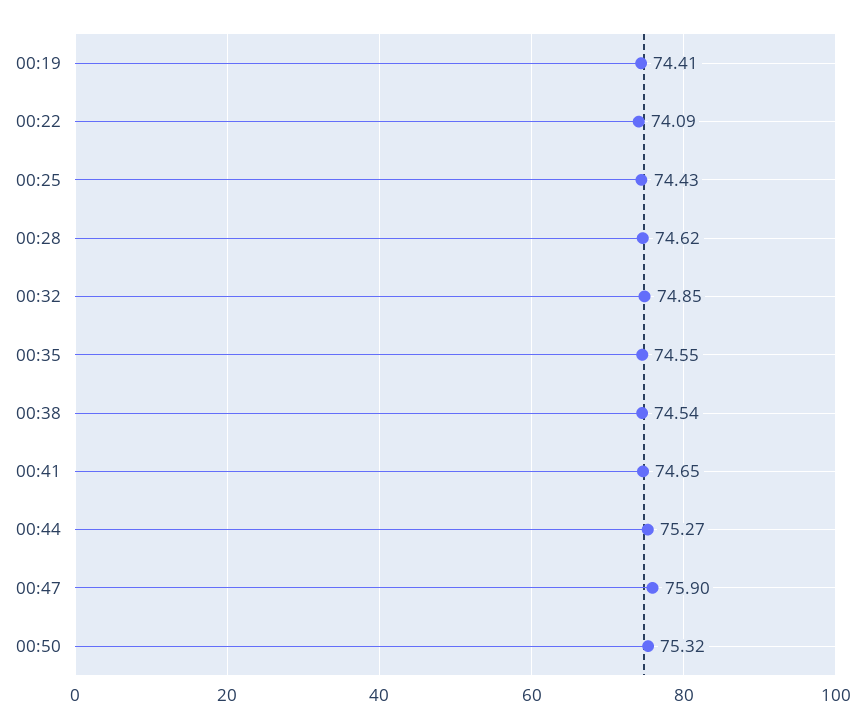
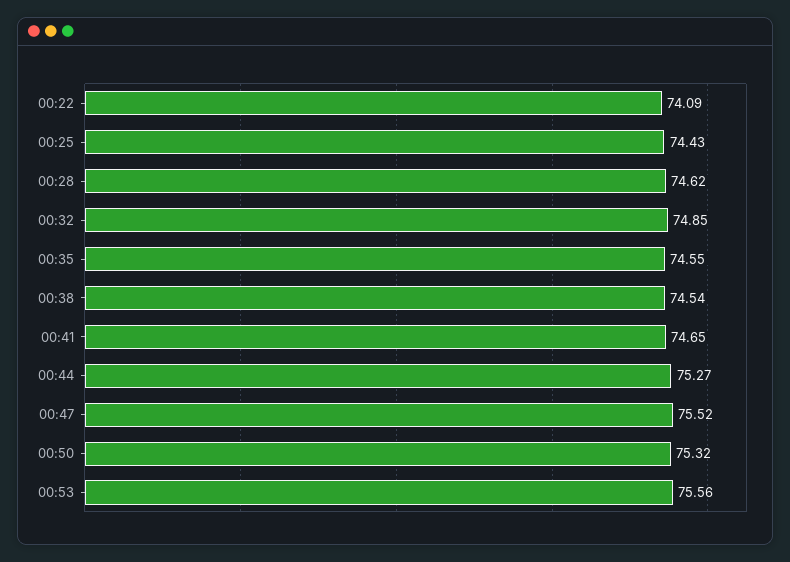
00:19: 74.41 -> none
00:47: 75.9 -> 75.52
00:53: none -> 75.56

